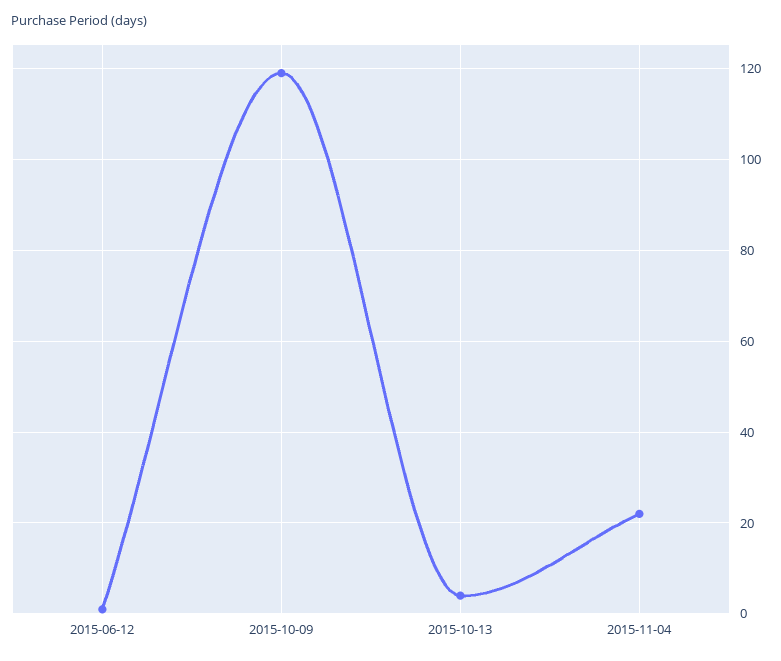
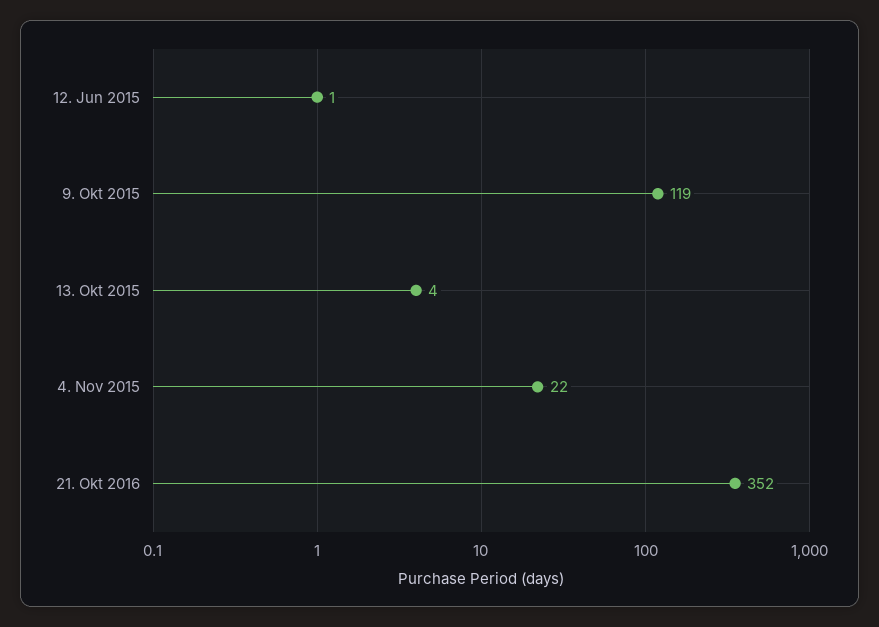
21. Okt 2016: none -> 352

